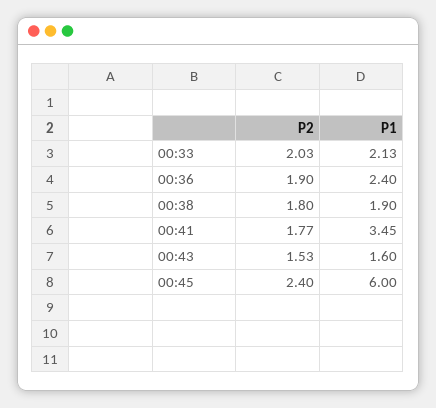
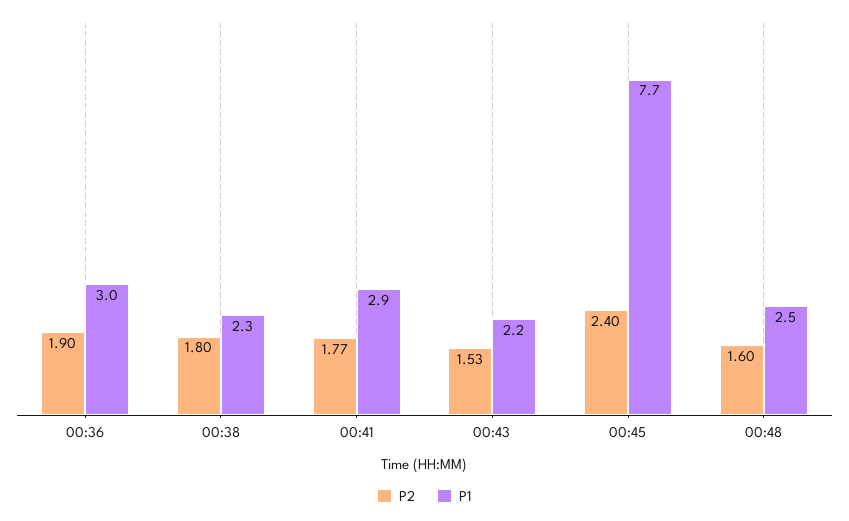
P2, 00:33: 2.03 -> none
P1, 00:33: 2.13 -> none
P1, 00:36: 2.4 -> 3
P1, 00:38: 1.9 -> 2.3
P1, 00:41: 3.45 -> 2.9
P1, 00:43: 1.6 -> 2.2
P1, 00:45: 6 -> 7.7
P2, 00:48: none -> 1.6
P1, 00:48: none -> 2.5

